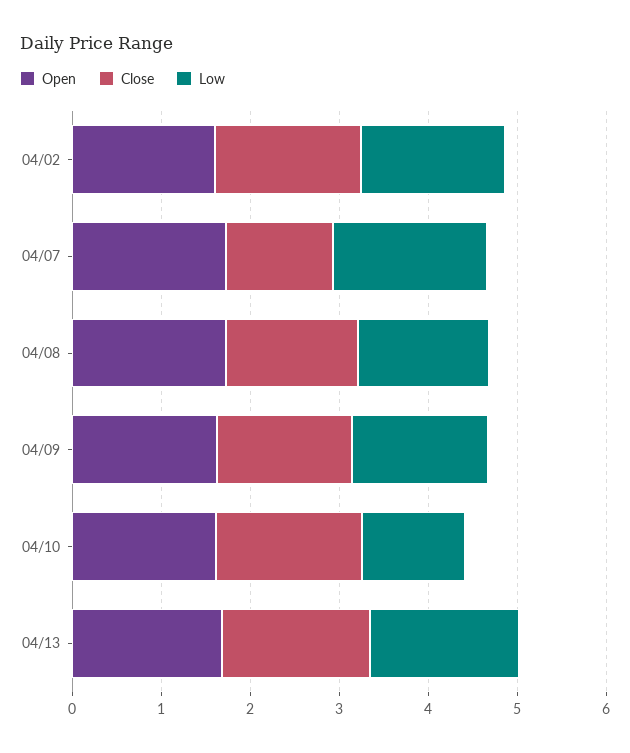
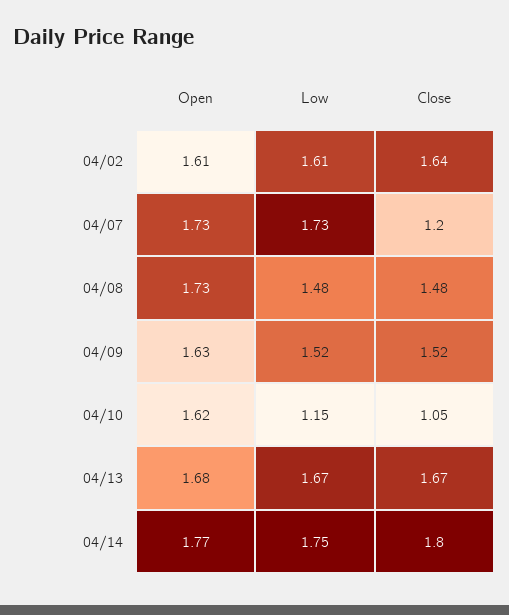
Close, 04/10: 1.6 -> 1.05
Open, 04/14: none -> 1.77
Low, 04/14: none -> 1.75
Close, 04/14: none -> 1.8

